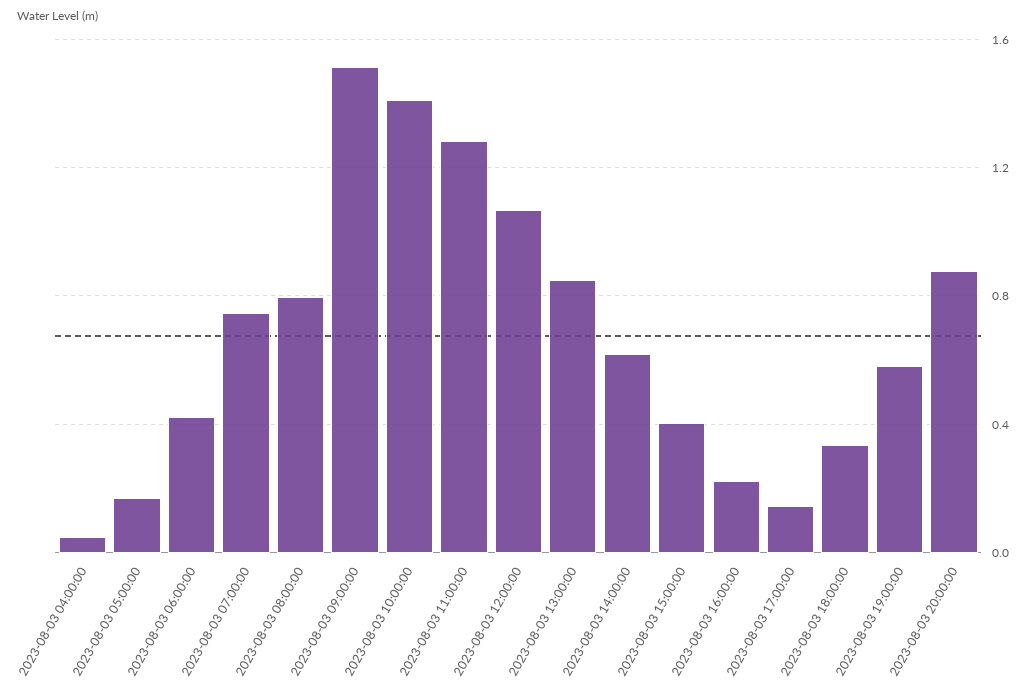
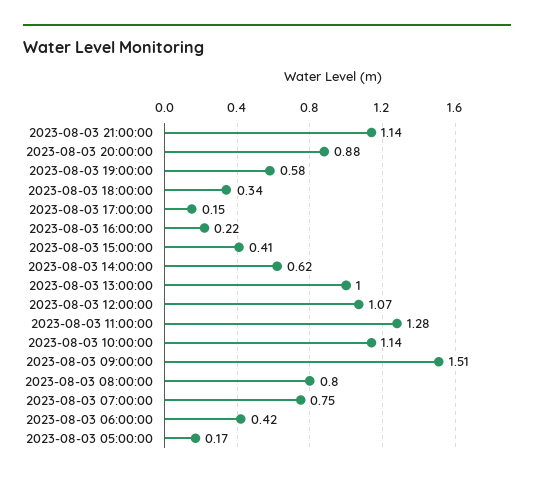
2023-08-03 04:00:00: 0.05 -> none
2023-08-03 10:00:00: 1.4 -> 1.14
2023-08-03 13:00:00: 0.85 -> 1
2023-08-03 21:00:00: none -> 1.14

